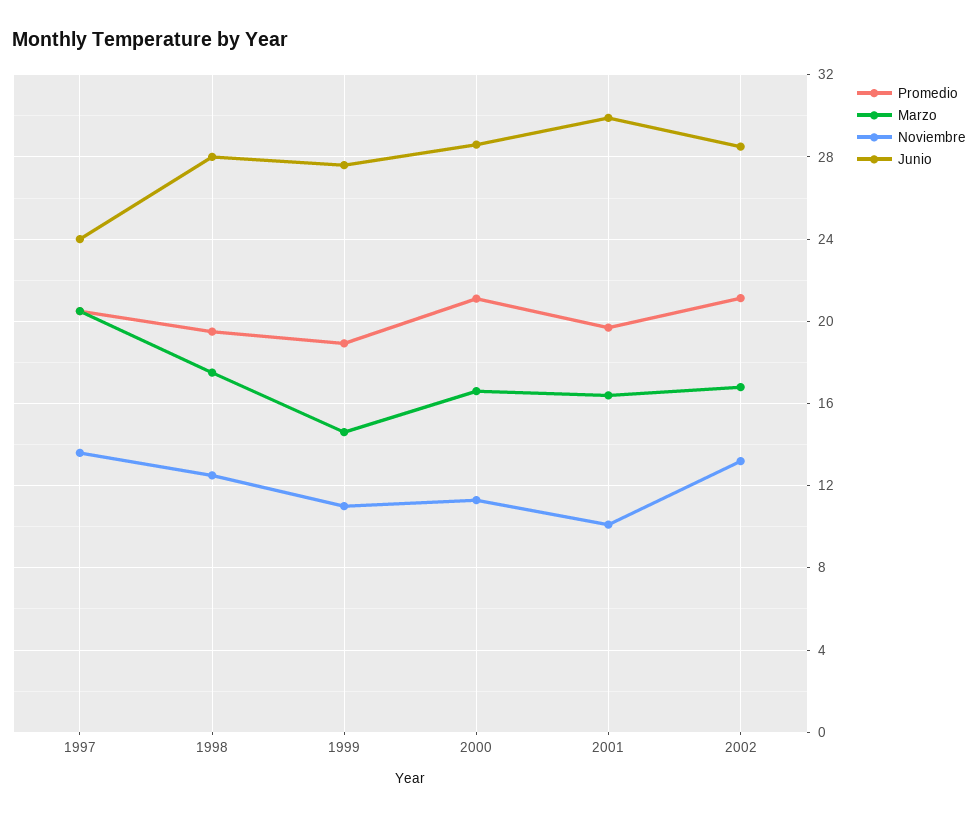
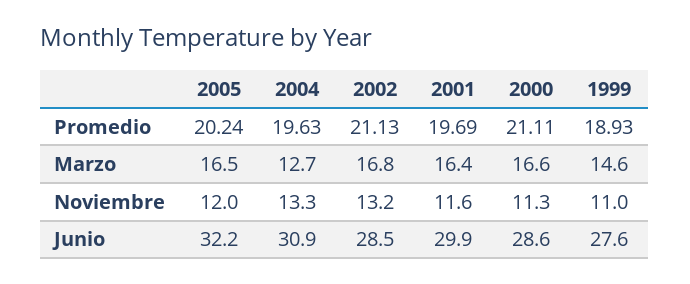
Promedio, 1997: 20.5 -> none
Marzo, 1997: 20.5 -> none
Noviembre, 1997: 13.5 -> none
Junio, 1997: 24 -> none
Promedio, 1998: 19.5 -> none
Marzo, 1998: 17.5 -> none
Noviembre, 1998: 12.5 -> none
Junio, 1998: 28 -> none
Noviembre, 2001: 10 -> 11.6
Promedio, 2005: none -> 20.24
Promedio, 2004: none -> 19.63
Marzo, 2005: none -> 16.5
Marzo, 2004: none -> 12.7
Noviembre, 2005: none -> 12
Noviembre, 2004: none -> 13.3
Junio, 2005: none -> 32.2
Junio, 2004: none -> 30.9

